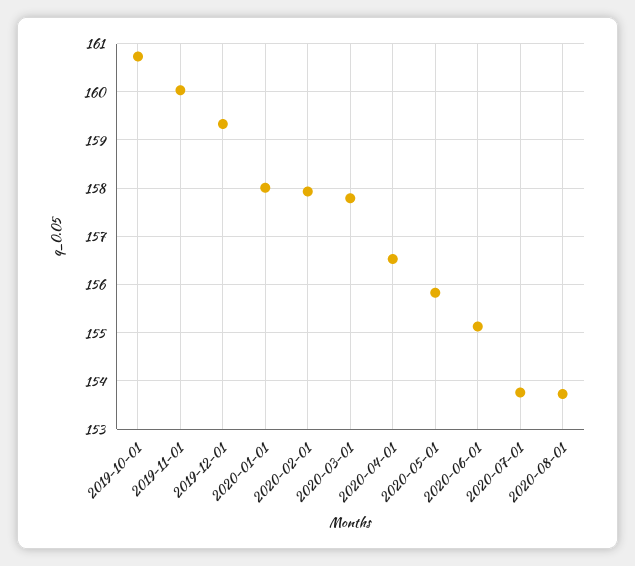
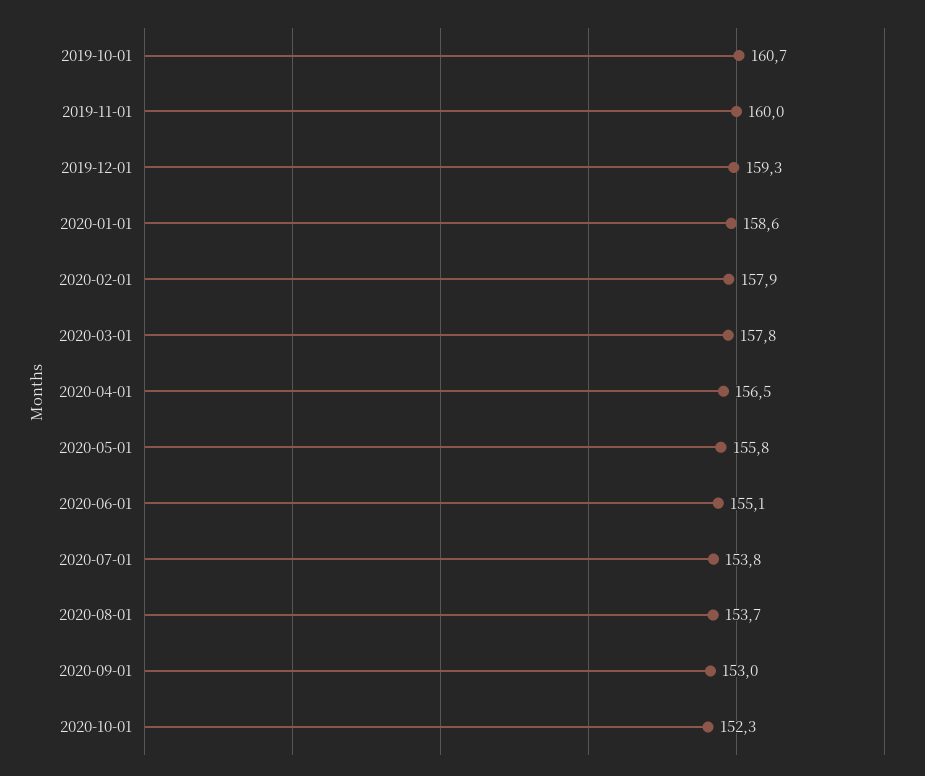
2020-01-01: 158 -> 158.6
2020-09-01: none -> 153
2020-10-01: none -> 152.3

